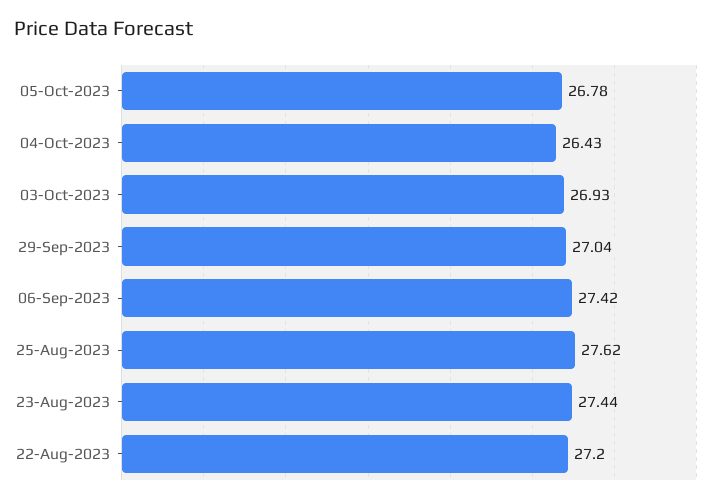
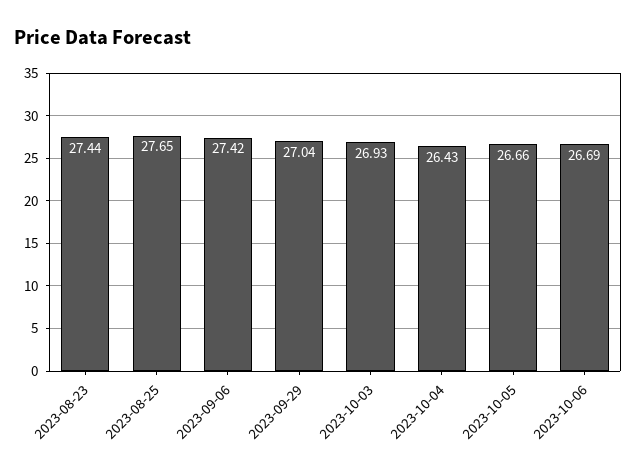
05-Oct-2023: 26.78 -> 26.66
25-Aug-2023: 27.62 -> 27.65
22-Aug-2023: 27.2 -> none
2023-10-06: none -> 26.69

